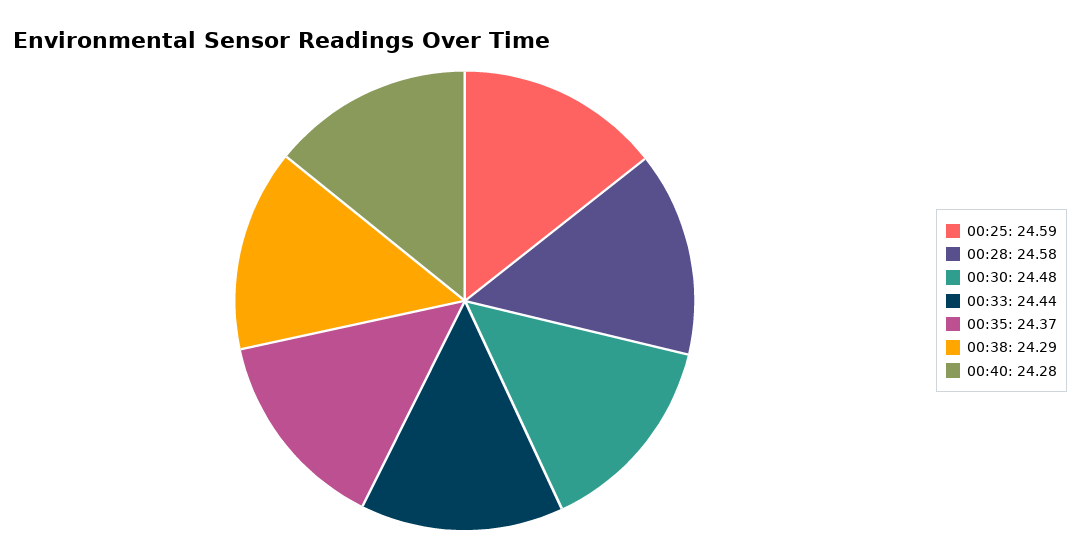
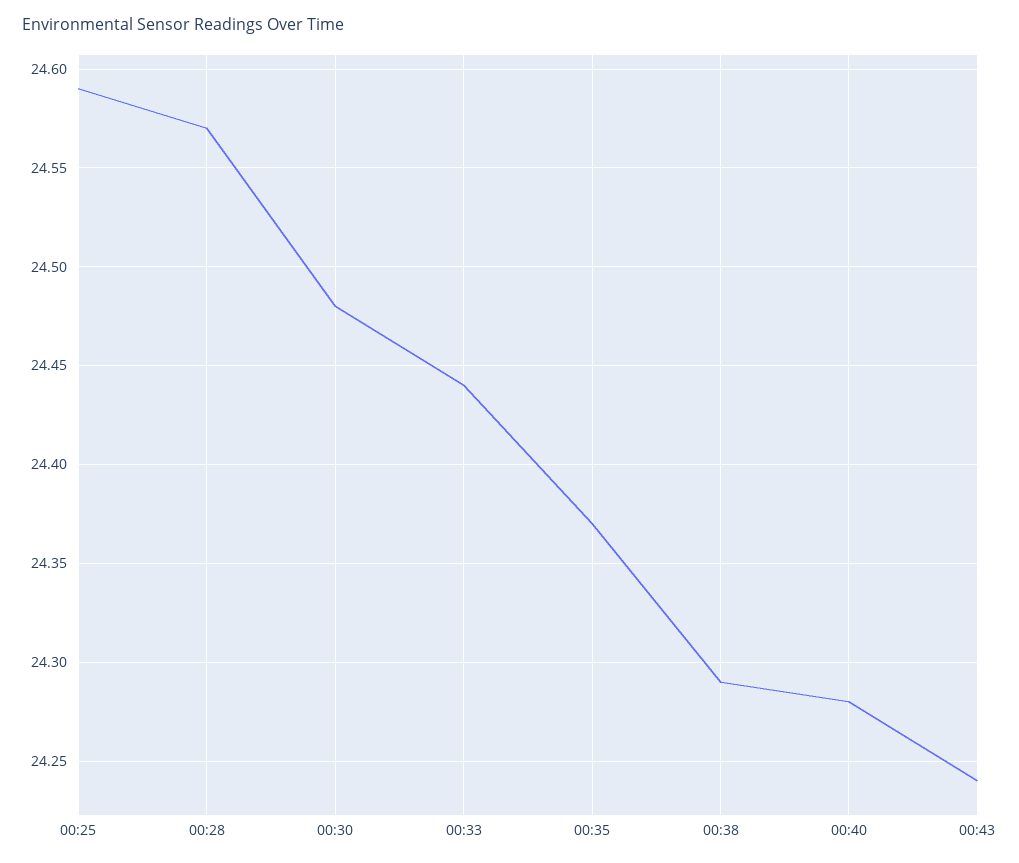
00:28: 24.58 -> 24.57
00:43: none -> 24.24

